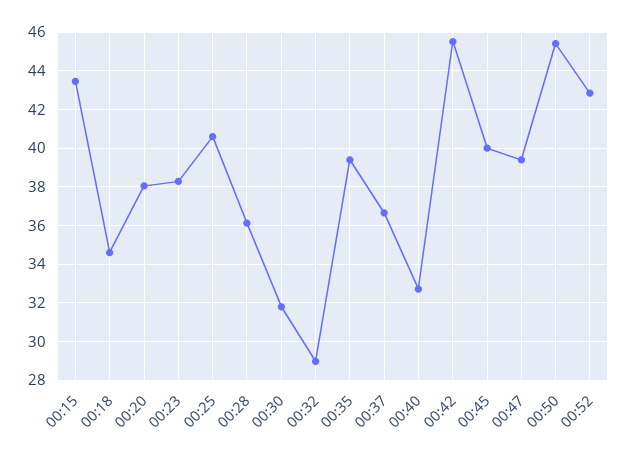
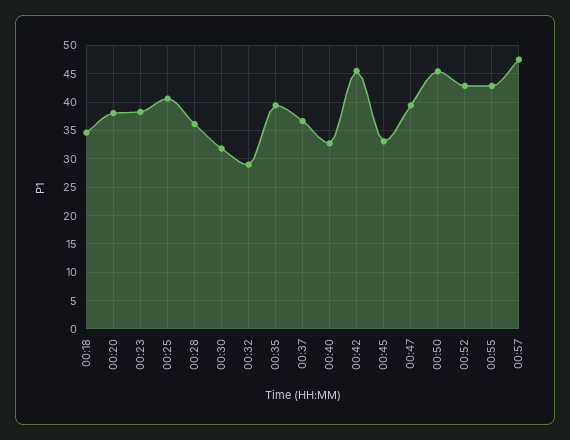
00:15: 43.5 -> none
00:45: 40 -> 32.5
00:55: none -> 42.5
00:57: none -> 47.5

